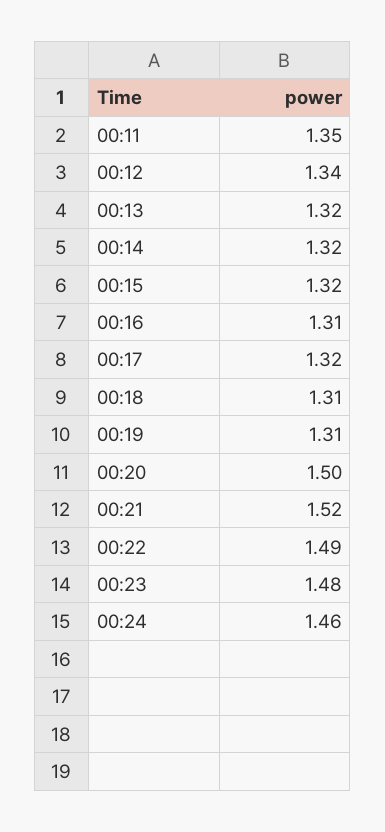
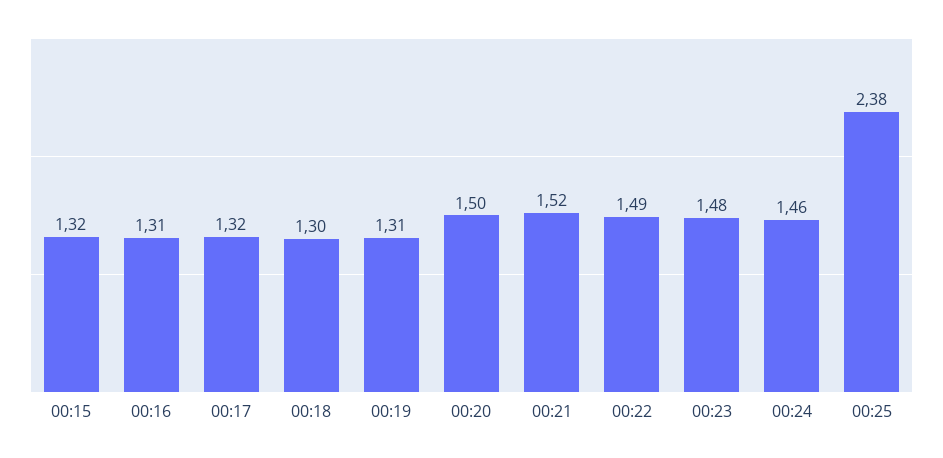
00:11: 1.35 -> none
00:12: 1.34 -> none
00:13: 1.32 -> none
00:14: 1.32 -> none
00:18: 1.31 -> 1.3
00:25: none -> 2.38

